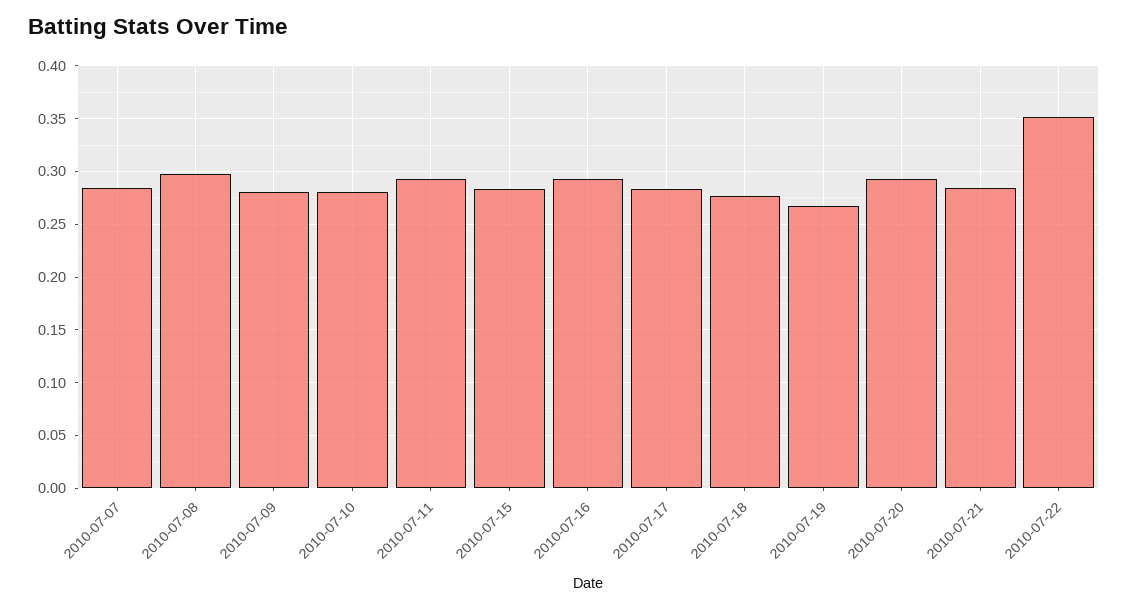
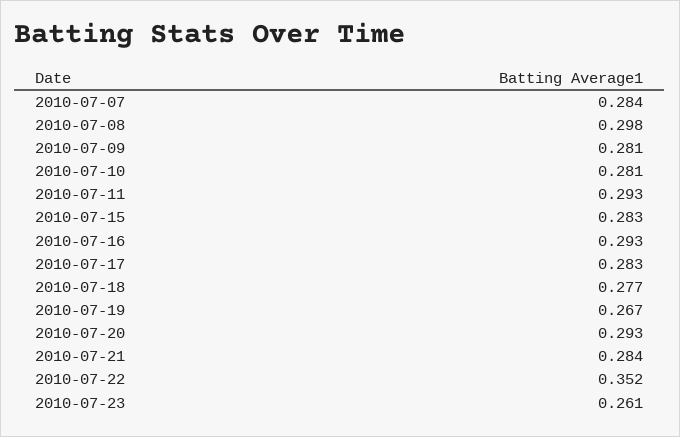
2010-07-23: none -> 0.261

